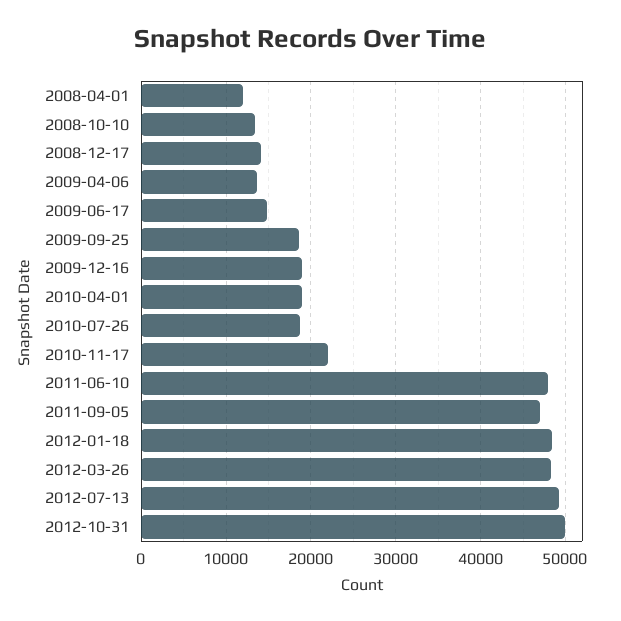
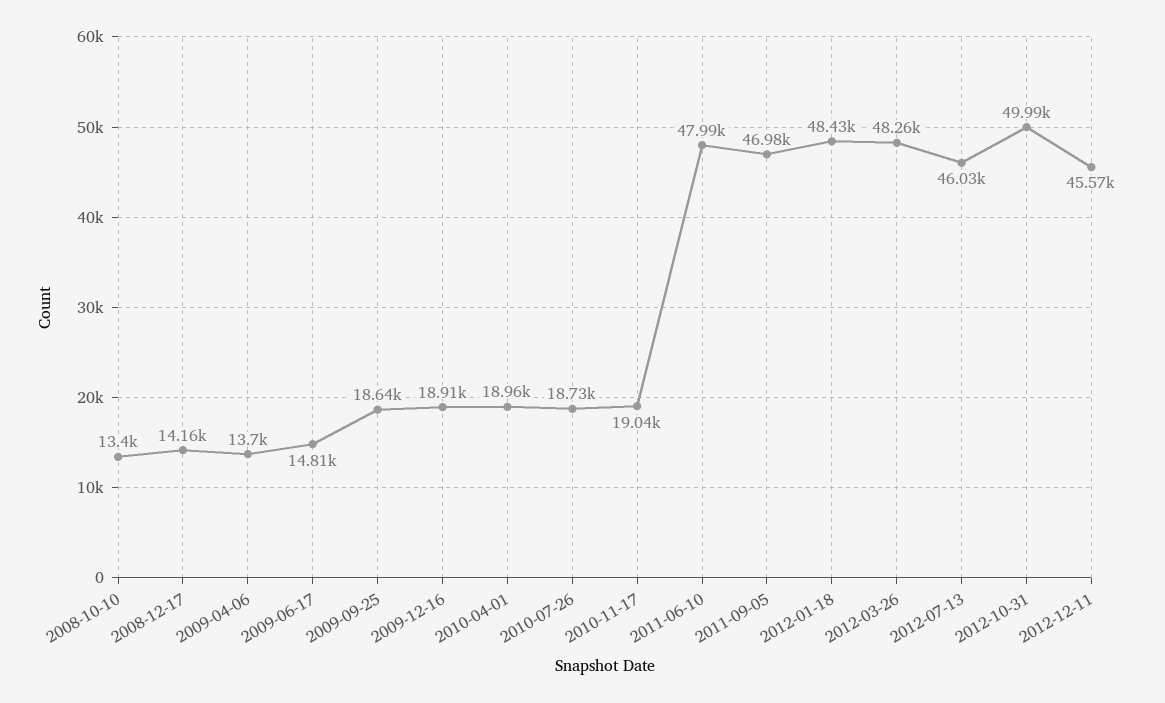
2008-04-01: 12000 -> none
2010-11-17: 22000 -> 19040
2012-07-13: 49000 -> 46030
2012-12-11: none -> 45570

